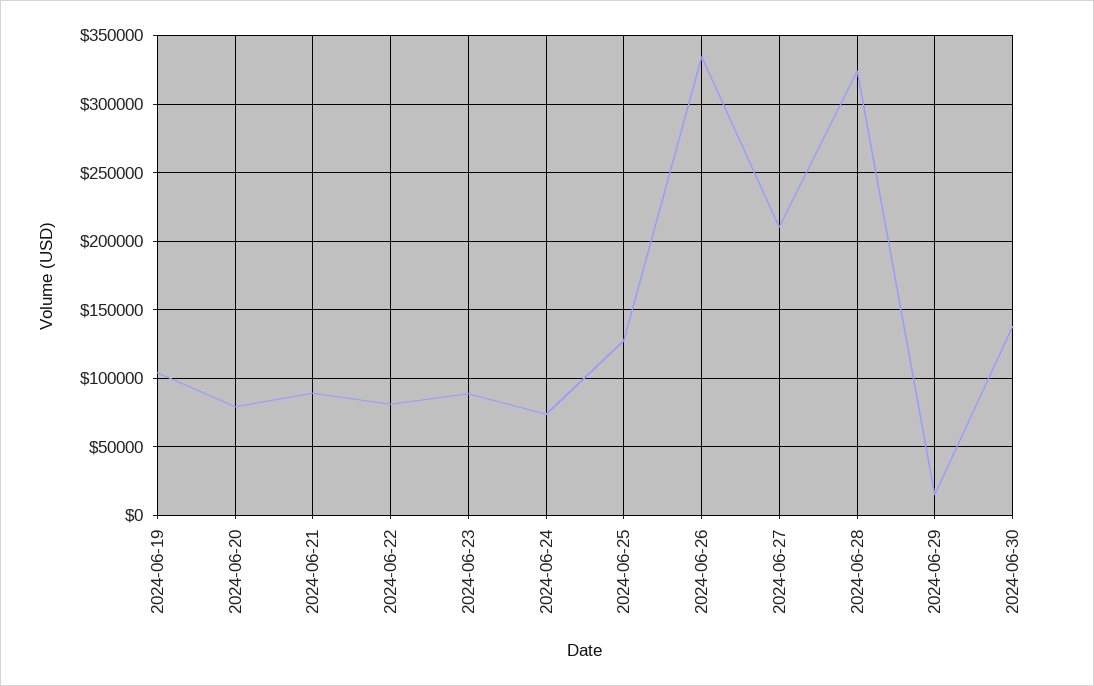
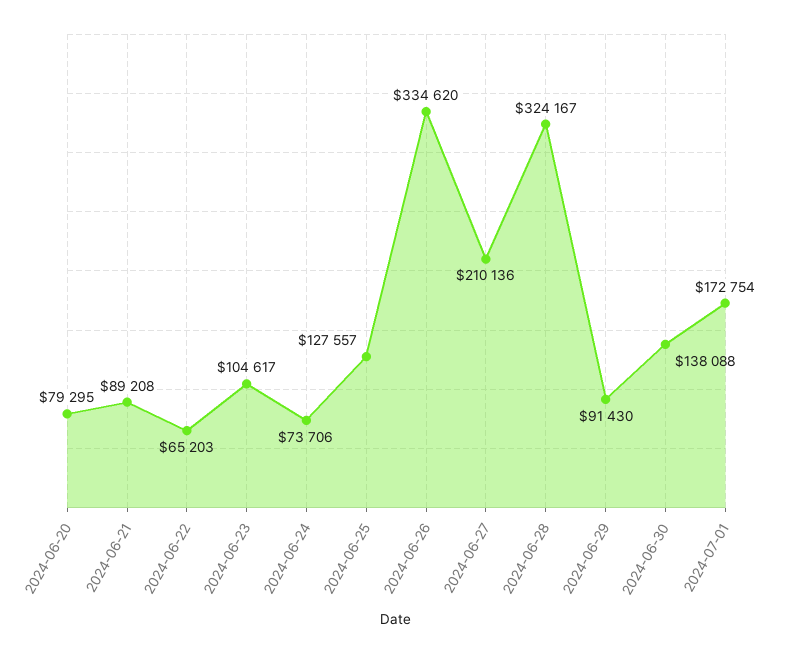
2024-06-19: 105000 -> none
2024-06-22: 80000 -> 65203
2024-06-23: 90000 -> 104617
2024-06-29: 15000 -> 91430
2024-07-01: none -> 172754

